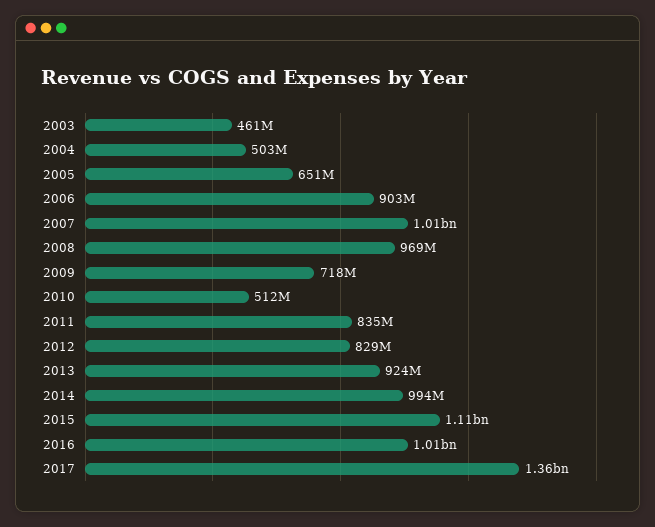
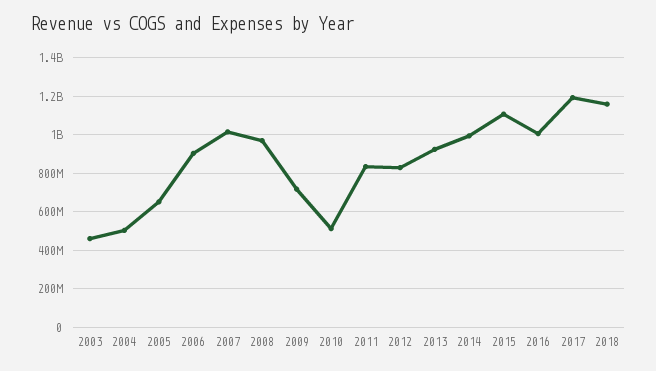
2017: 1360000000 -> 1200000000
2018: none -> 1150000000

